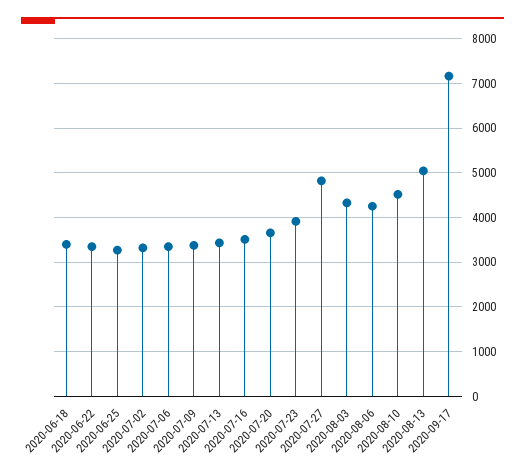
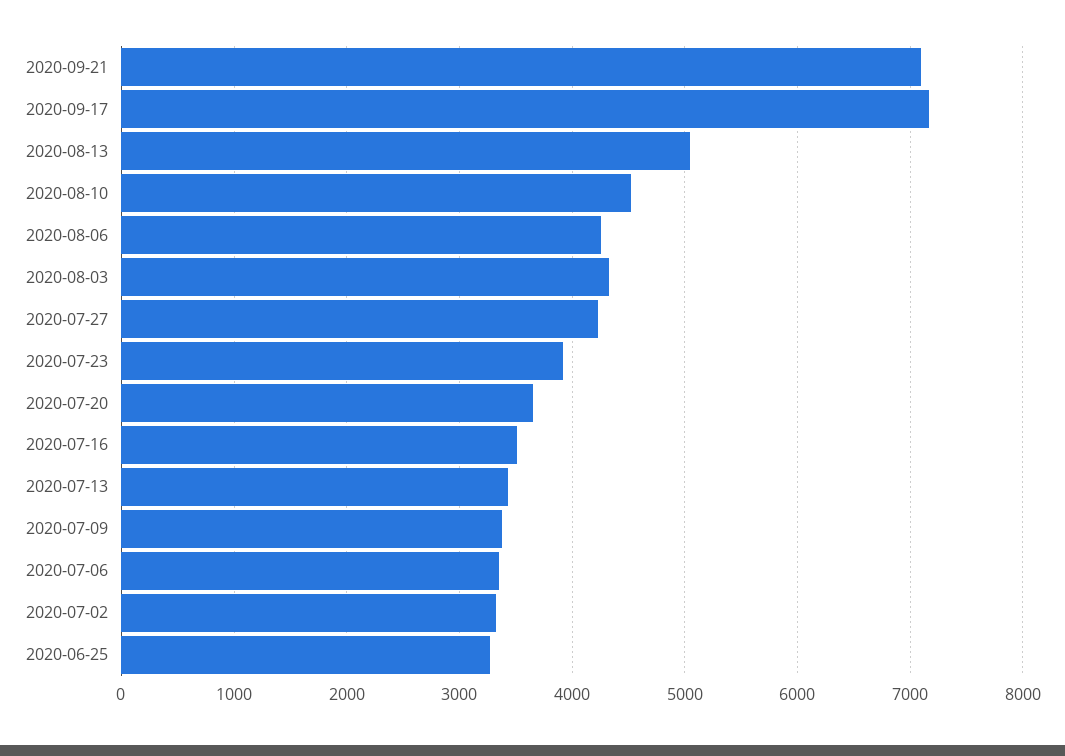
2020-06-18: 3400 -> none
2020-06-22: 3400 -> none
2020-07-27: 4800 -> 4200
2020-09-21: none -> 7100

